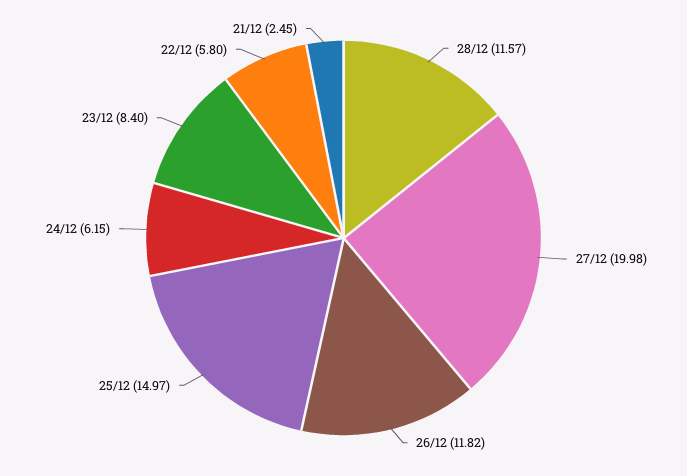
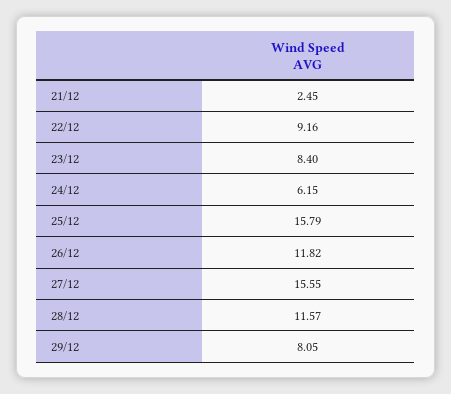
27/12: 19.98 -> 15.55
25/12: 14.97 -> 15.79
22/12: 5.8 -> 9.16
29/12: none -> 8.05

